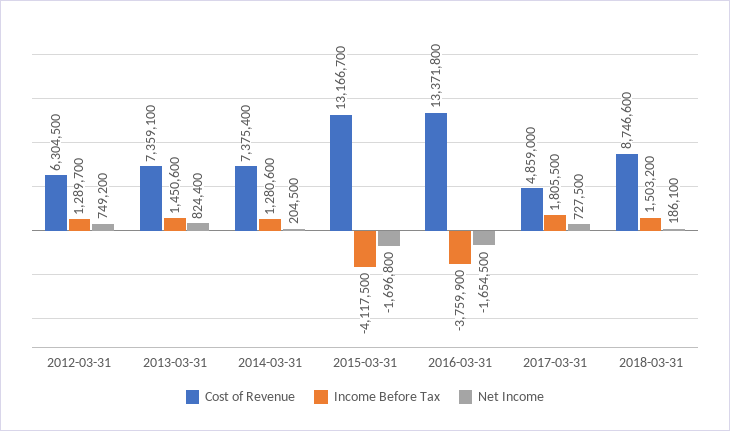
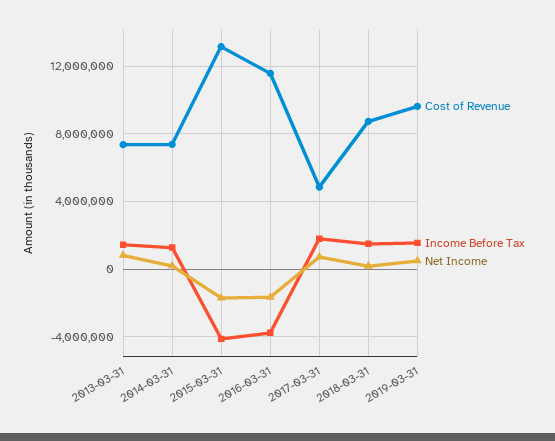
Cost of Revenue, 2012-03-31: 6304500 -> none
Income Before Tax, 2012-03-31: 1289700 -> none
Net Income, 2012-03-31: 749200 -> none
Cost of Revenue, 2016-03-31: 13371800 -> 11500000
Cost of Revenue, 2019-03-31: none -> 9500000
Income Before Tax, 2019-03-31: none -> 1500000
Net Income, 2019-03-31: none -> 500000

